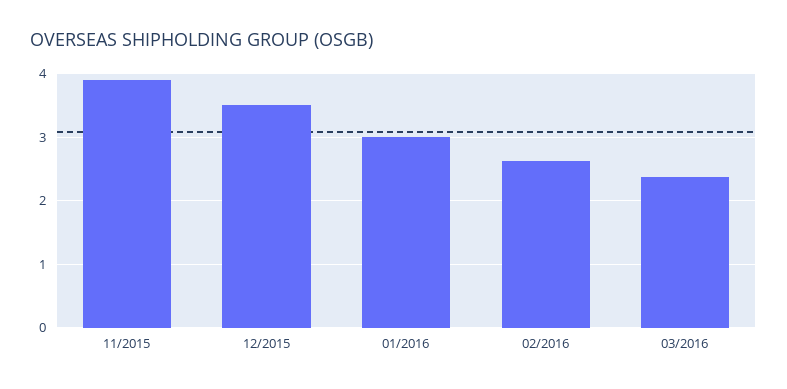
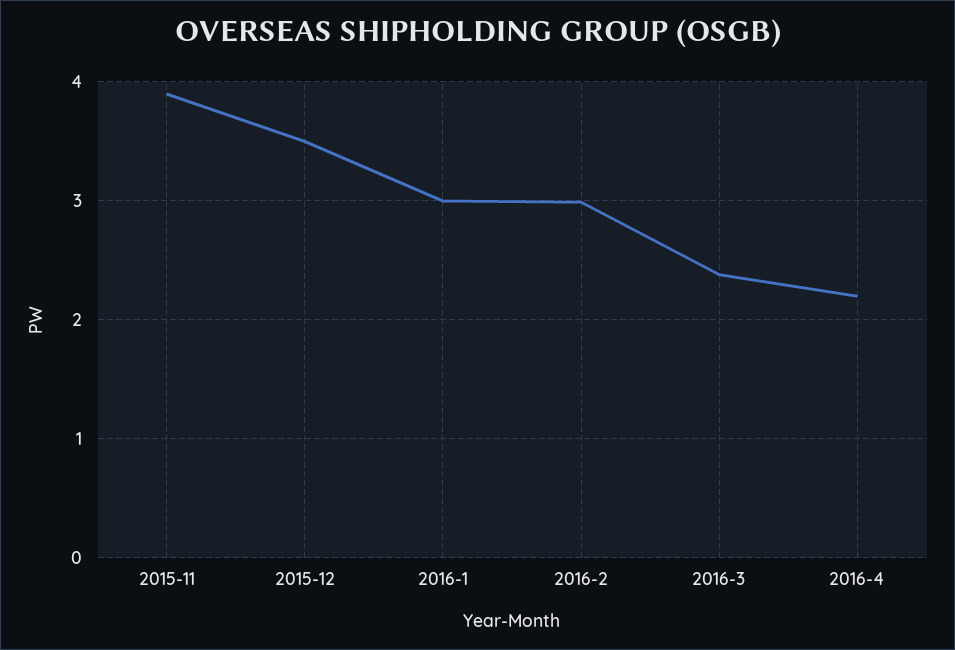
02/2016: 2.6 -> 3
2016-4: none -> 2.2

